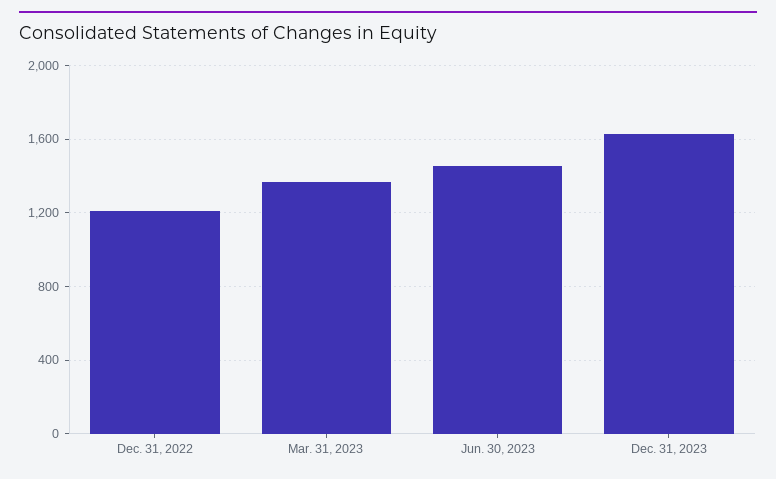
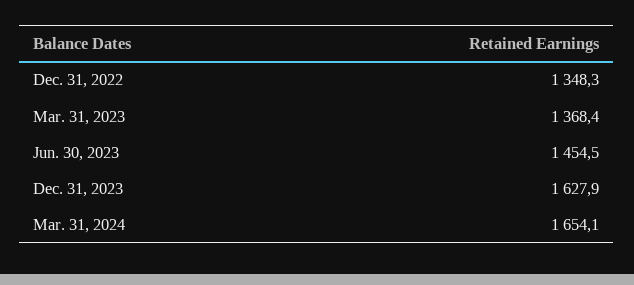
Dec. 31, 2022: 1200 -> 1348.3
Mar. 31, 2024: none -> 1654.1

